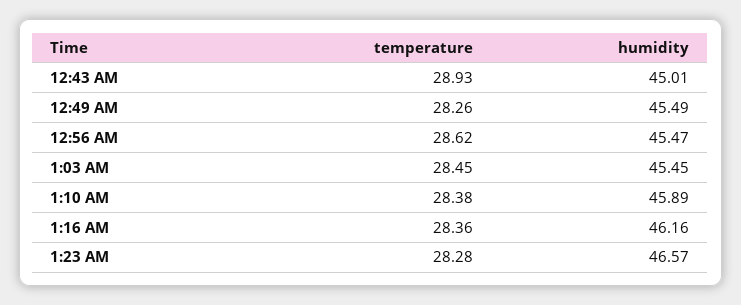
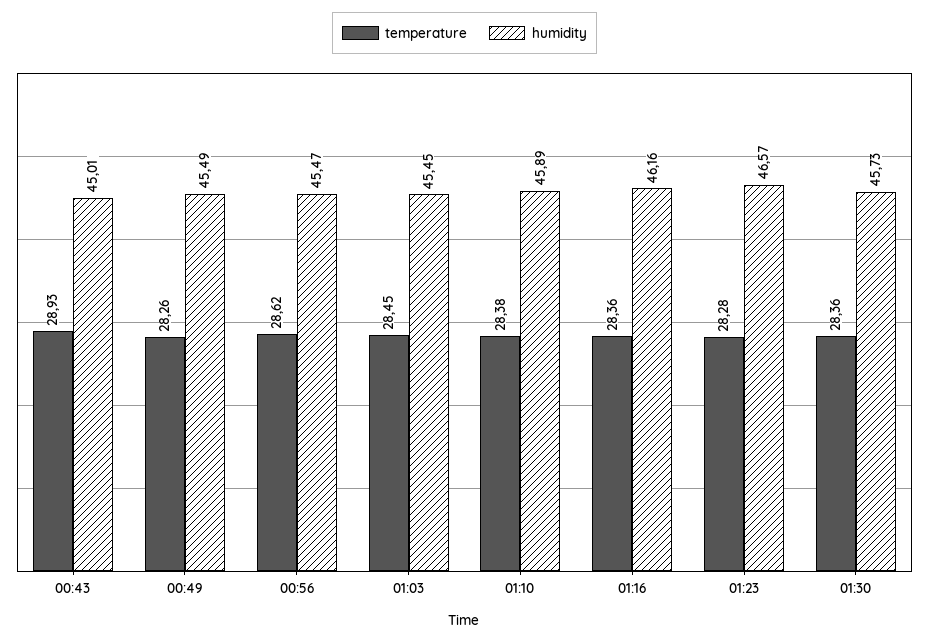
temperature, 01:30: none -> 28.36
humidity, 01:30: none -> 45.73

